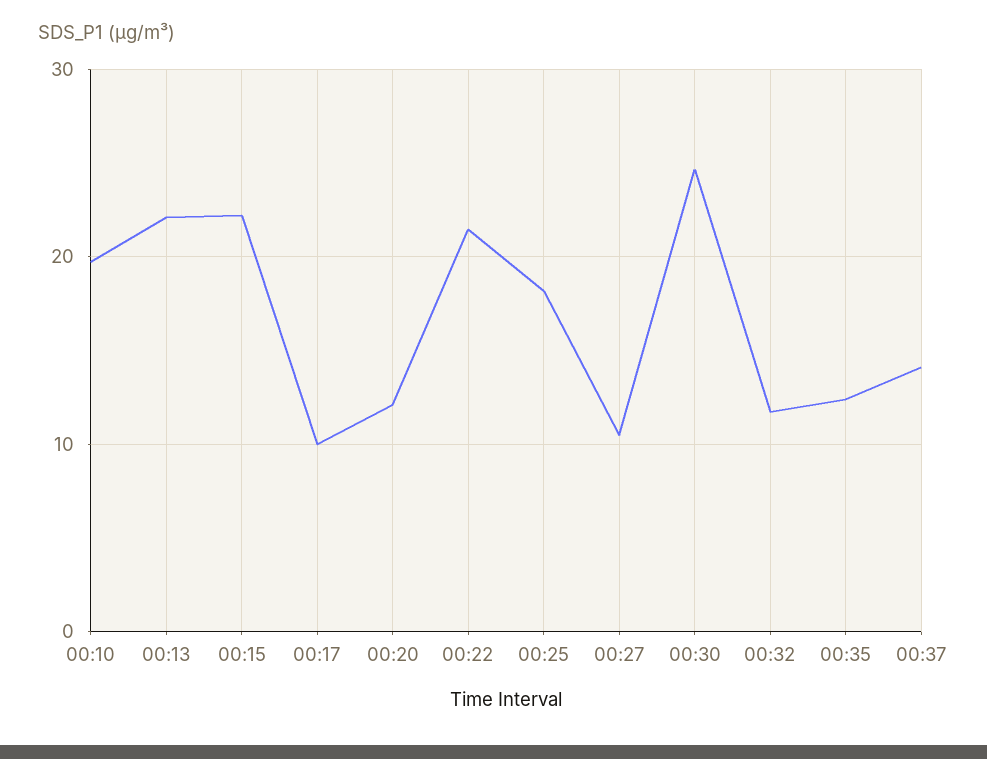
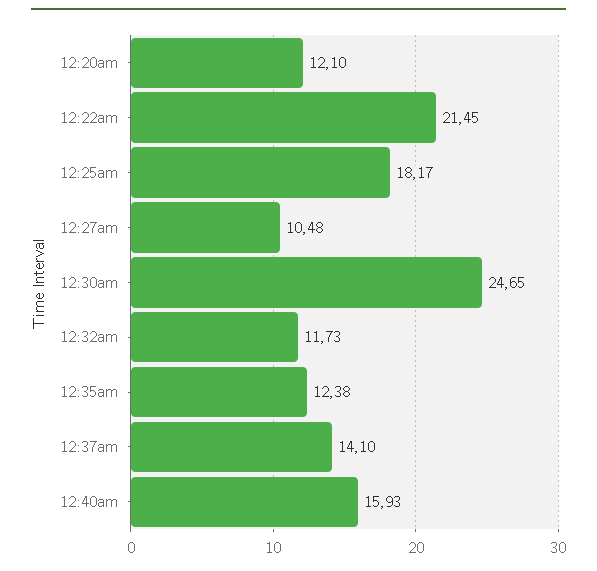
00:10: 20 -> none
00:13: 22 -> none
00:15: 22 -> none
00:17: 10 -> none
12:40am: none -> 15.93

